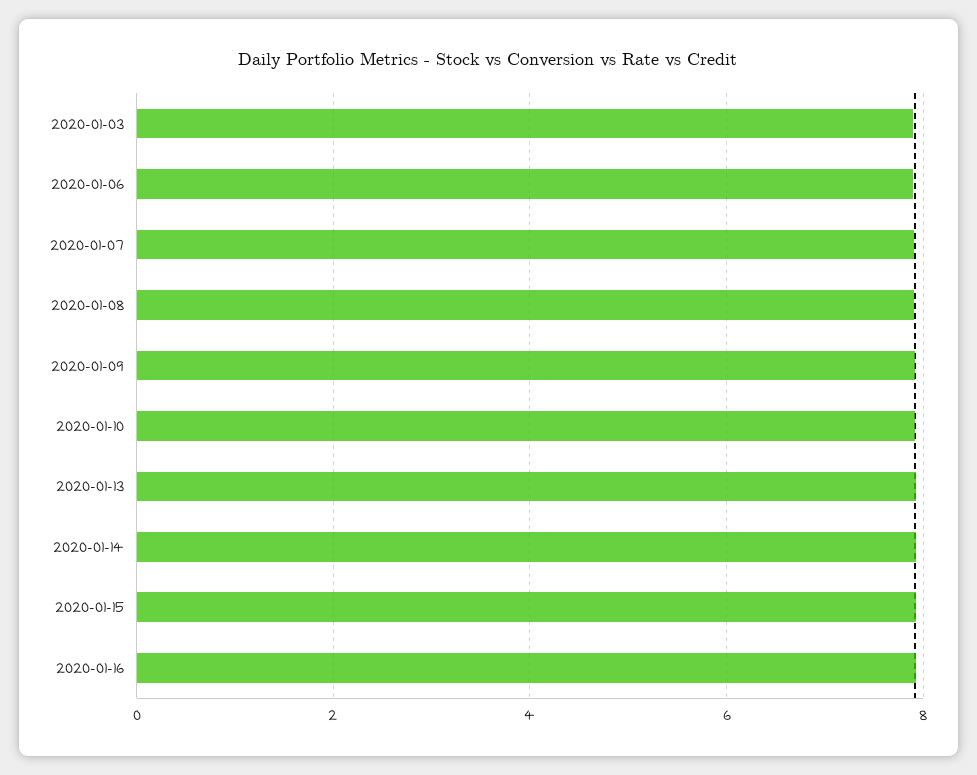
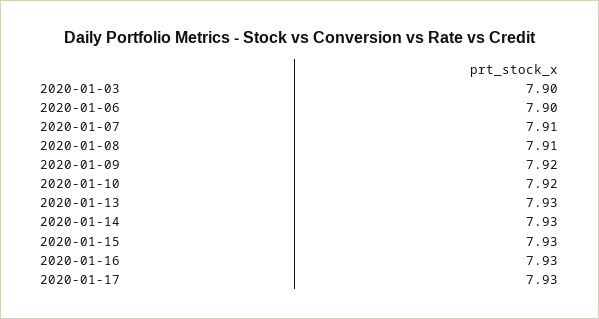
2020-01-17: none -> 7.93

